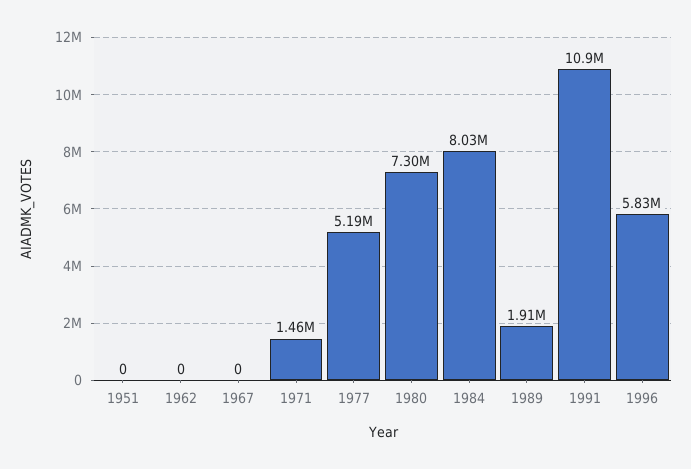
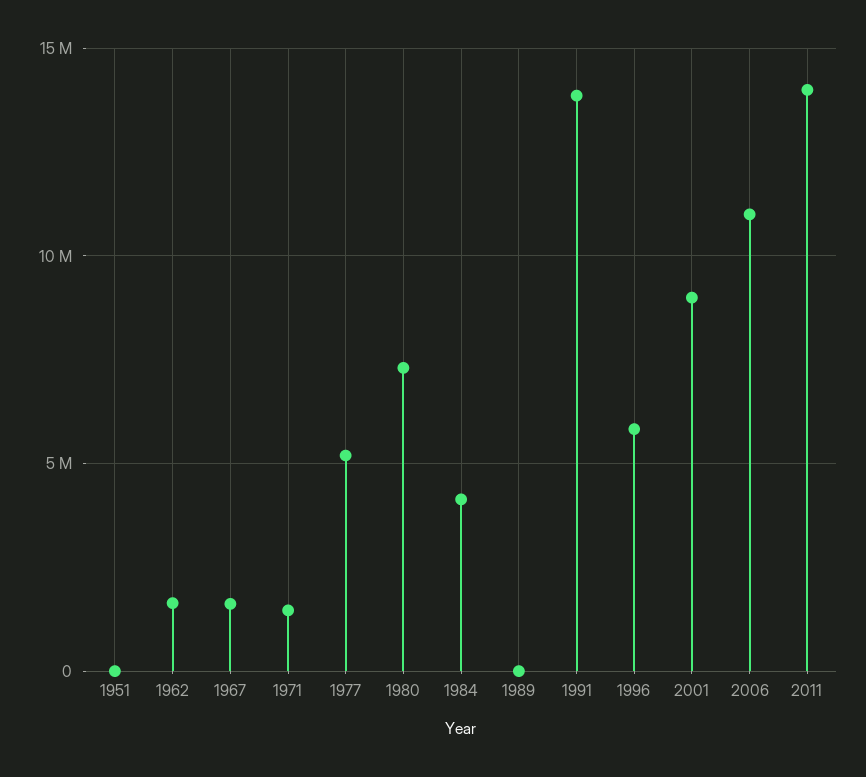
1962: 0 -> 1500000
1967: 0 -> 1500000
1984: 8030000 -> 4000000
1989: 1910000 -> 0
1991: 10900000 -> 14000000
2001: none -> 9000000
2006: none -> 11000000
2011: none -> 14000000

